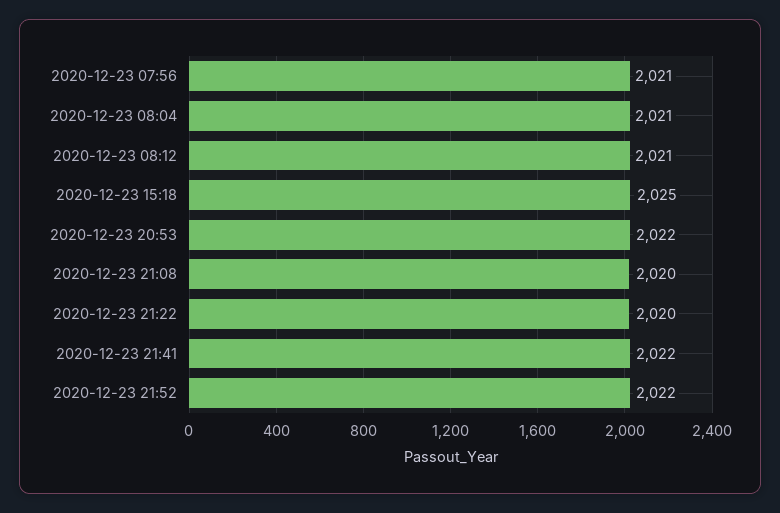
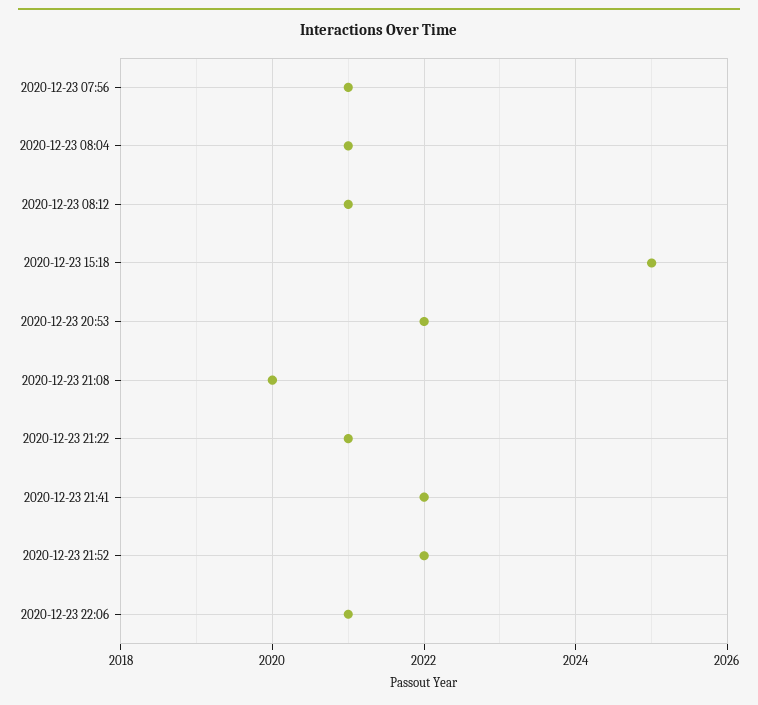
2020-12-23 21:22: 2020 -> 2021
2020-12-23 22:06: none -> 2021

